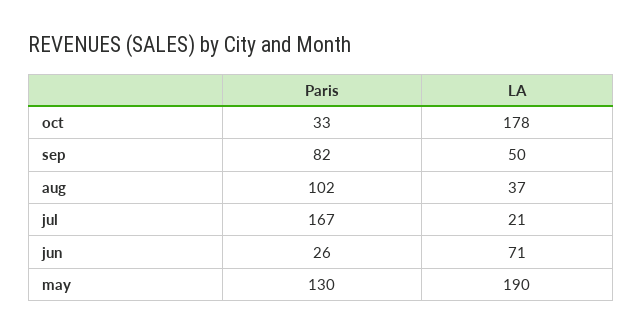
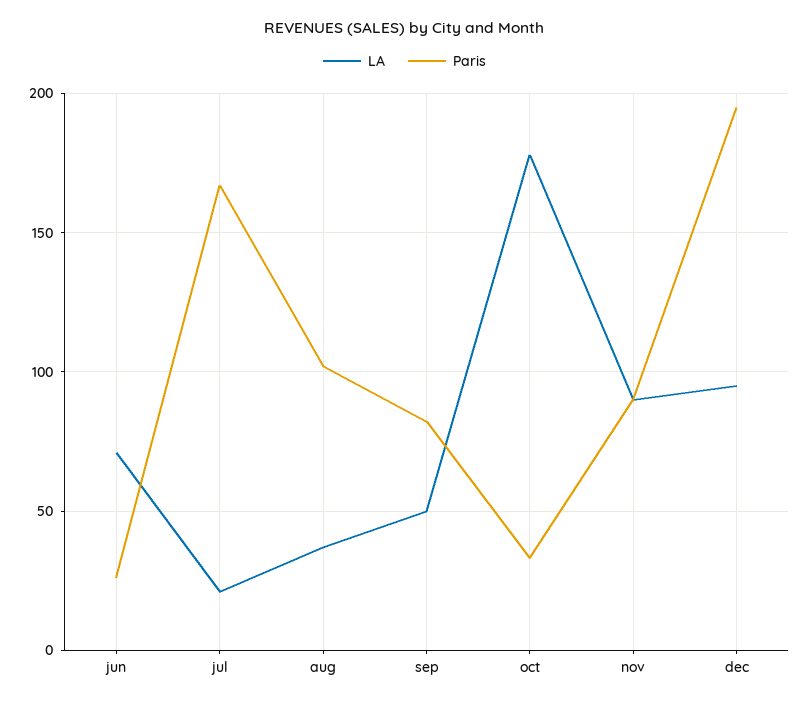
Paris, may: 130 -> none
LA, may: 190 -> none
LA, nov: none -> 90
Paris, nov: none -> 90
LA, dec: none -> 95
Paris, dec: none -> 195

